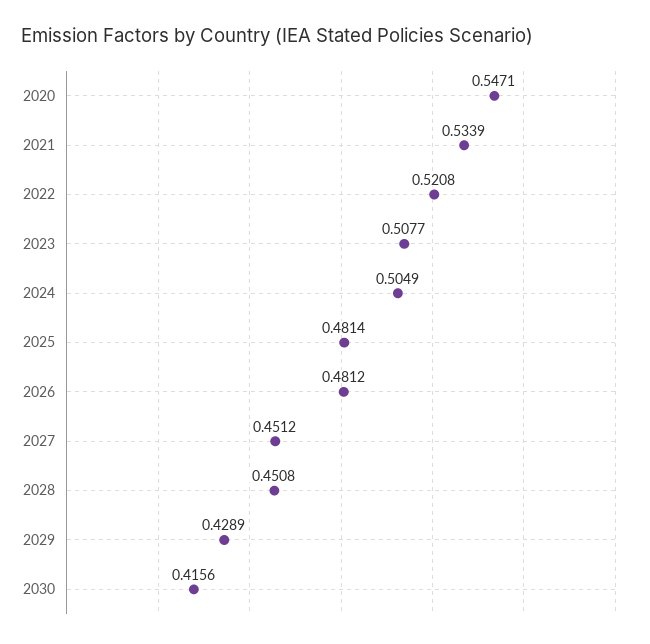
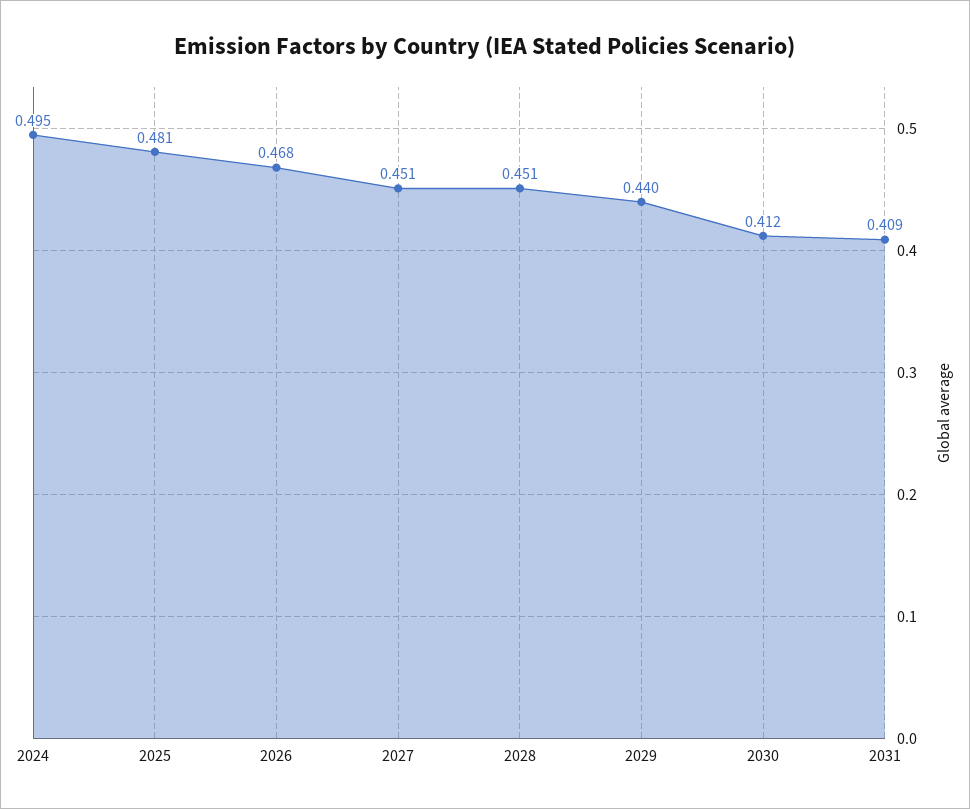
2020: 0.5471 -> none
2021: 0.5339 -> none
2022: 0.5208 -> none
2023: 0.5077 -> none
2024: 0.5049 -> 0.495
2026: 0.4812 -> 0.468
2029: 0.4289 -> 0.44
2030: 0.4156 -> 0.412
2031: none -> 0.409

